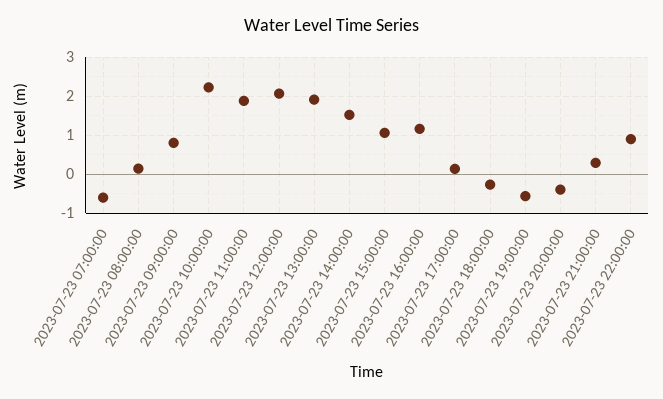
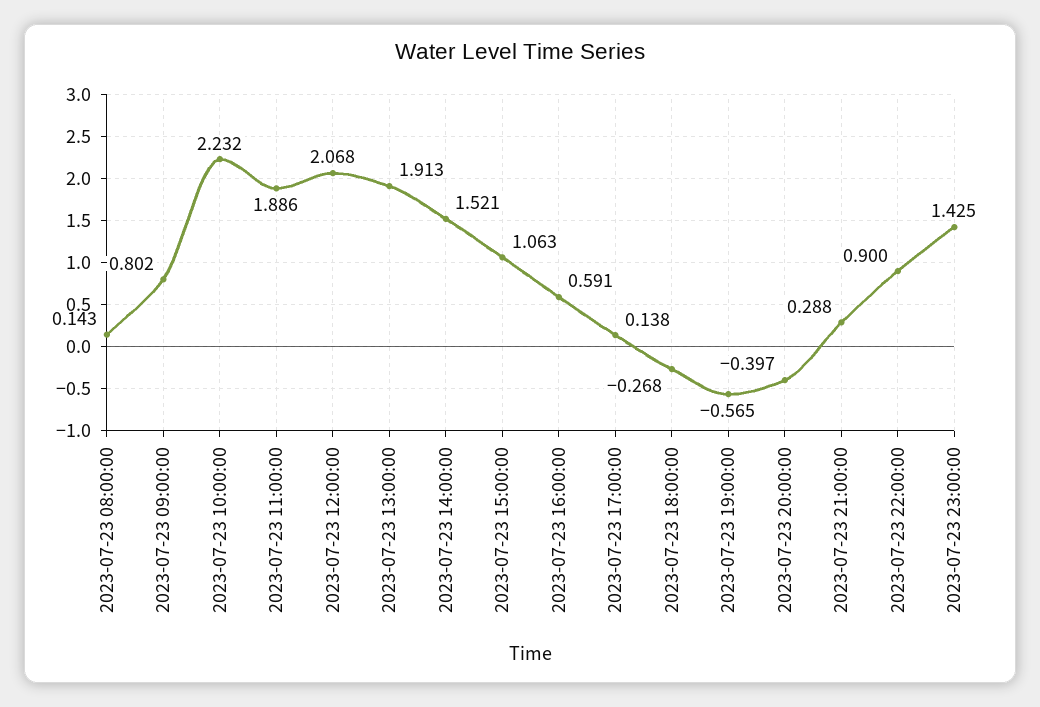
2023-07-23 07:00:00: -0.6 -> none
2023-07-23 16:00:00: 1.2 -> 0.591
2023-07-23 23:00:00: none -> 1.425

